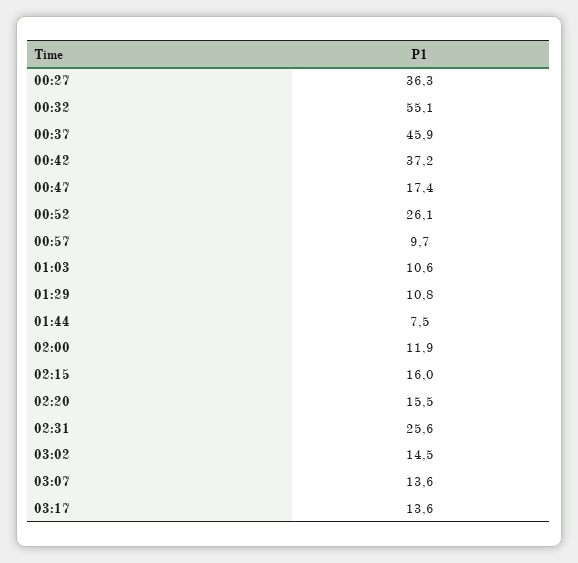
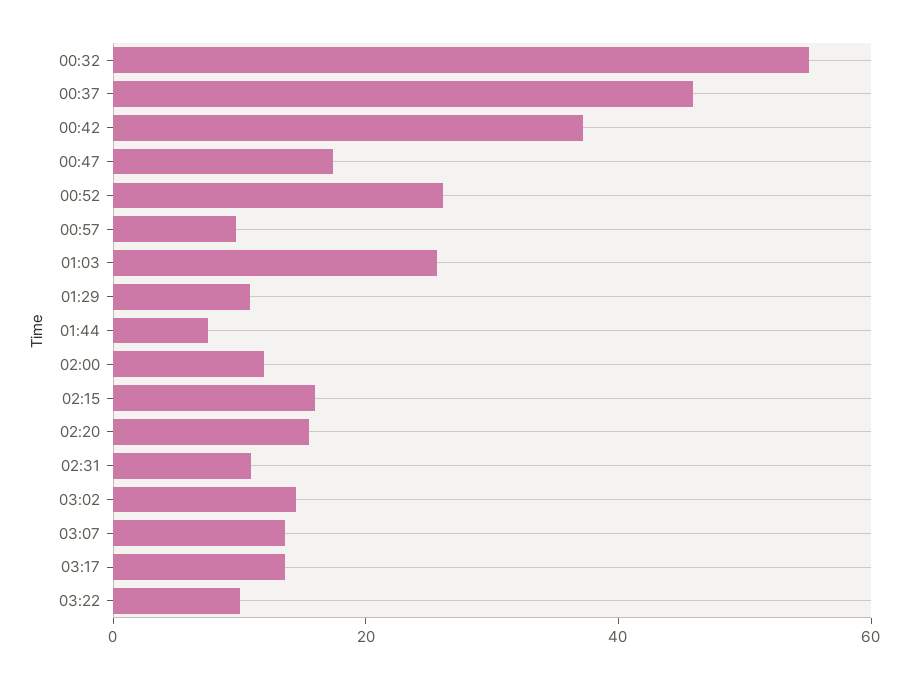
00:27: 36.3 -> none
01:03: 10.6 -> 25
02:31: 25.6 -> 10
03:22: none -> 10

